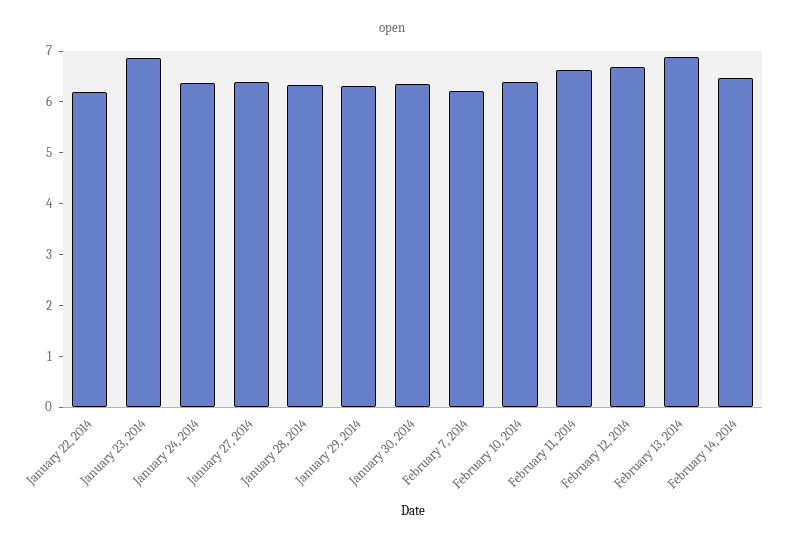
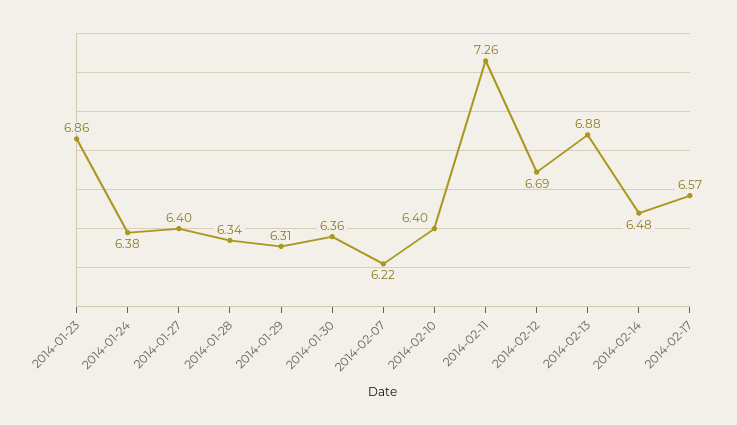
January 22, 2014: 6.2 -> none
February 11, 2014: 6.6 -> 7.26
2014-02-17: none -> 6.57

